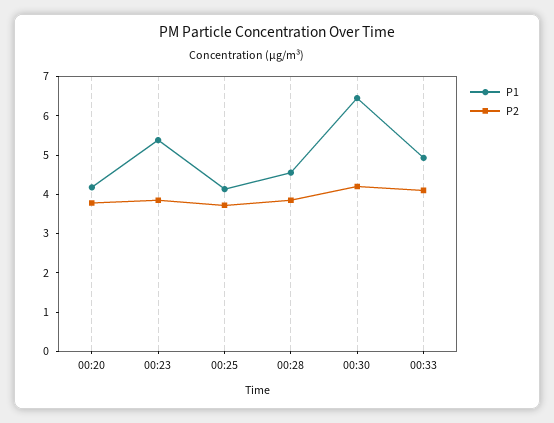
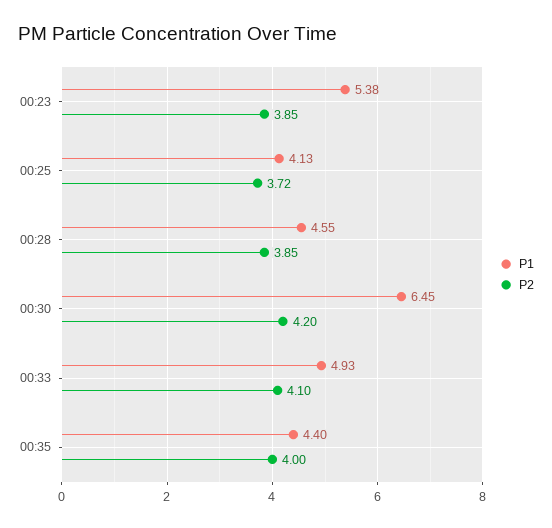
P1, 00:20: 4.25 -> none
P2, 00:20: 3.75 -> none
P1, 00:35: none -> 4.4
P2, 00:35: none -> 4

